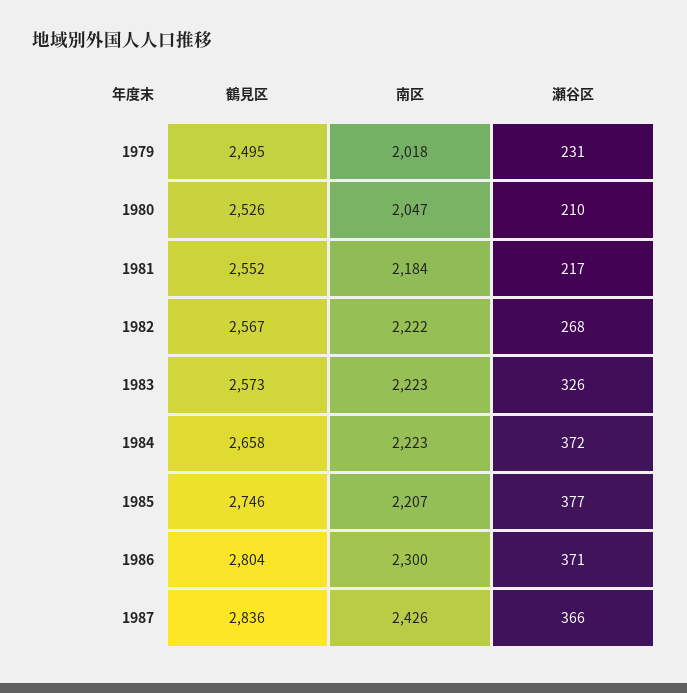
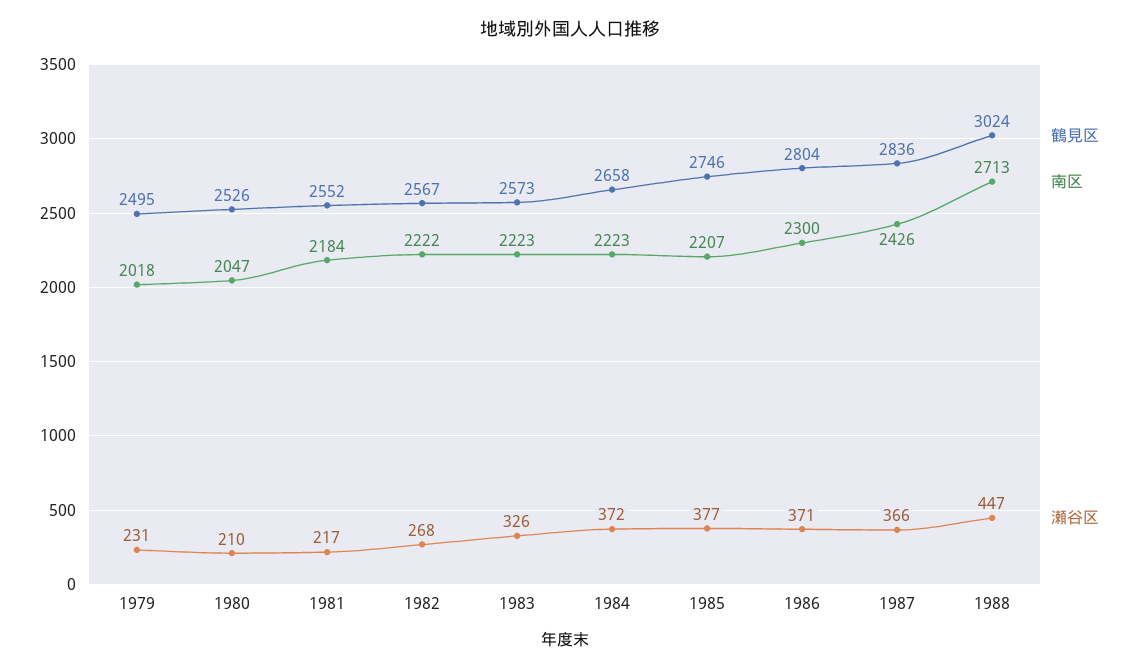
鶴見区, 1988: none -> 3024
南区, 1988: none -> 2713
瀬谷区, 1988: none -> 447

